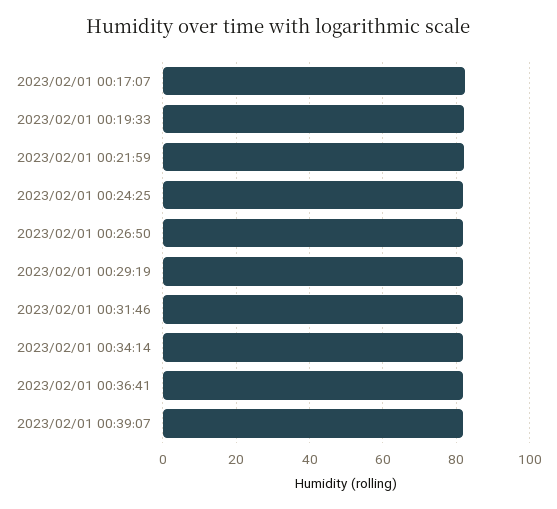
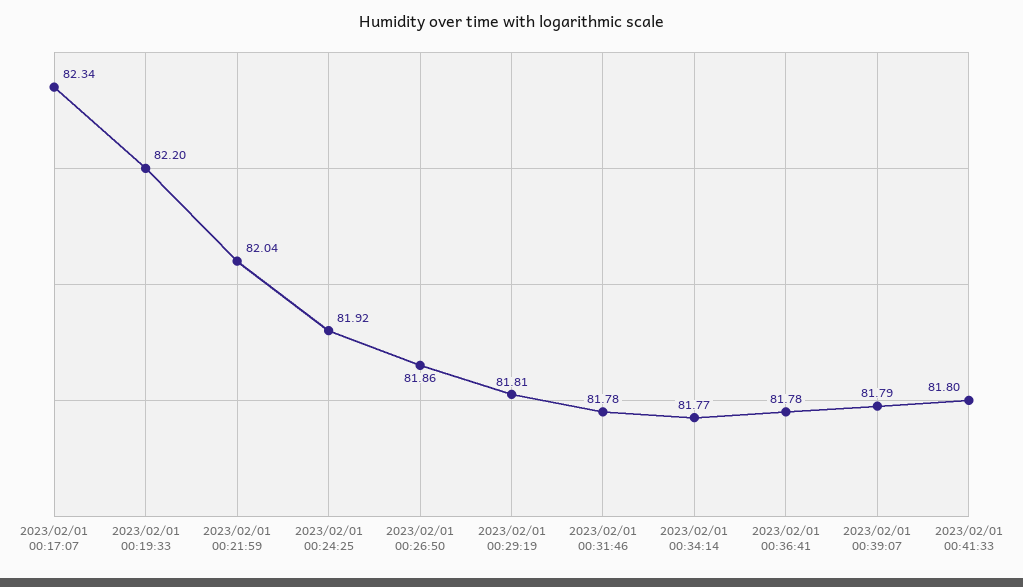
2023/02/01 00:41:33: none -> 81.8

